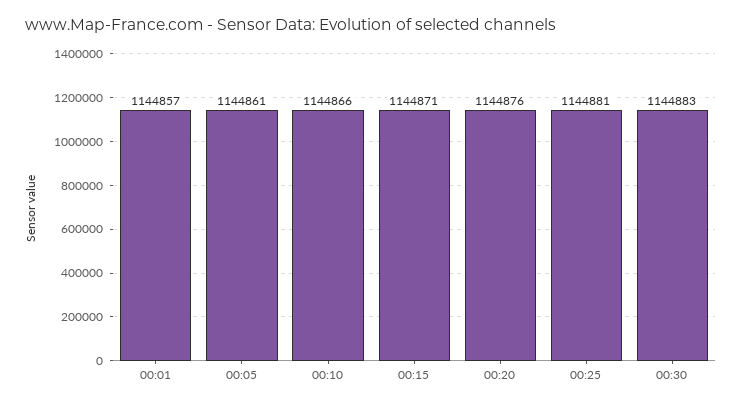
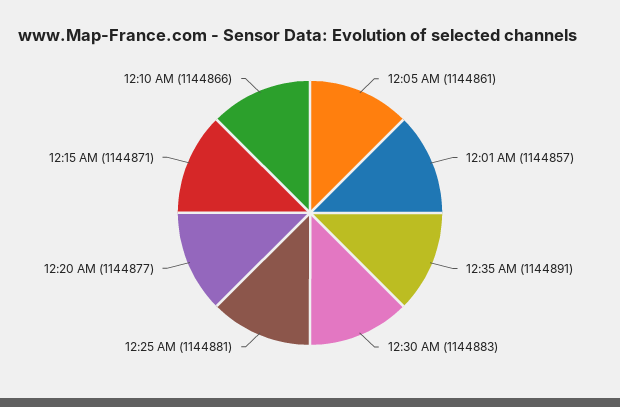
00:20: 1144876 -> 1144877
12:35 AM: none -> 1144891

